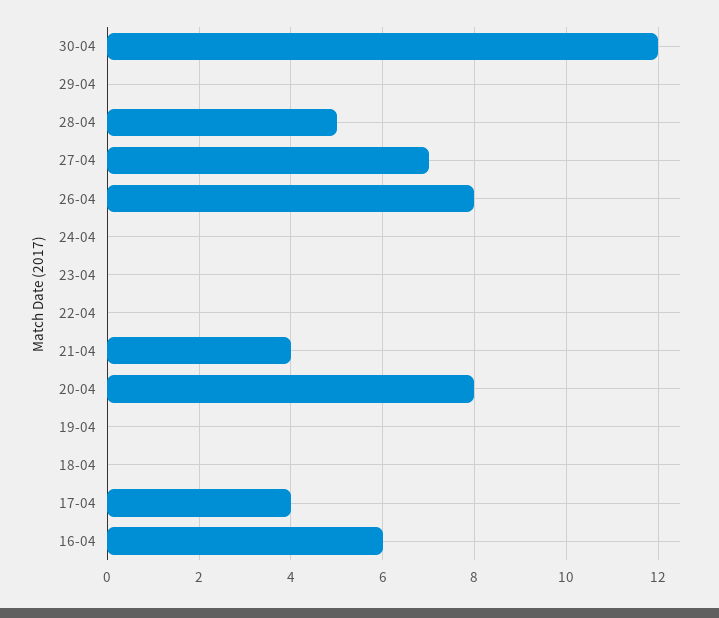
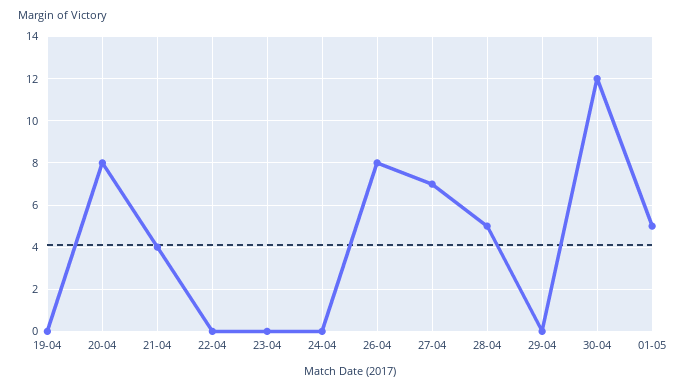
18-04: 0 -> none
17-04: 4 -> none
16-04: 6 -> none
01-05: none -> 5

